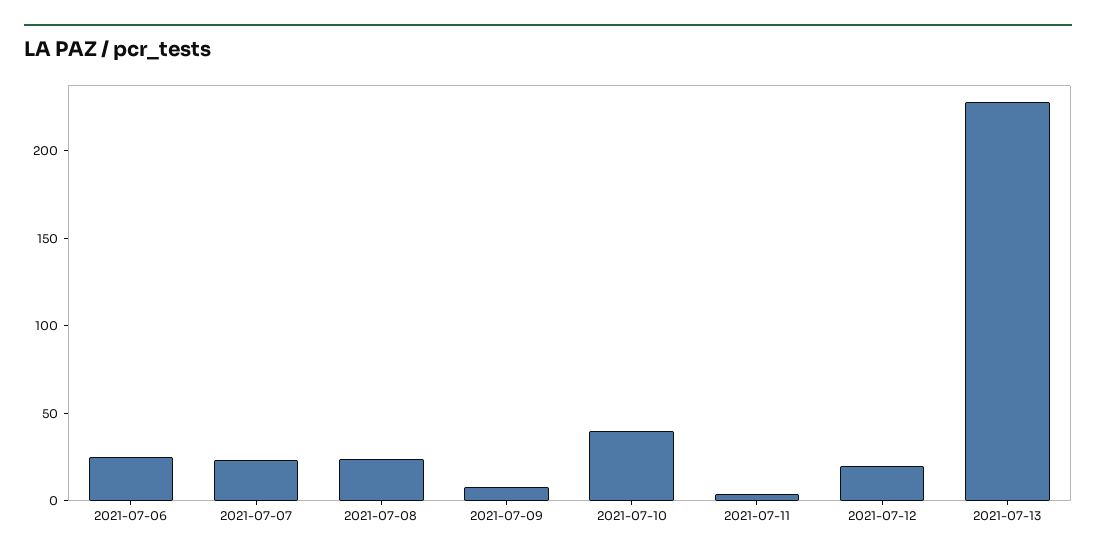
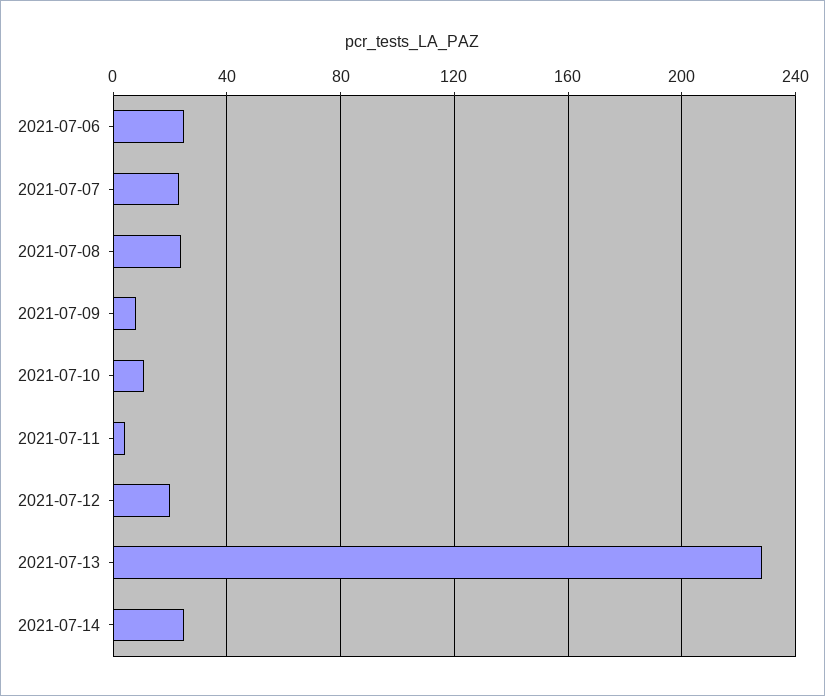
2021-07-10: 40 -> 10
2021-07-14: none -> 25

